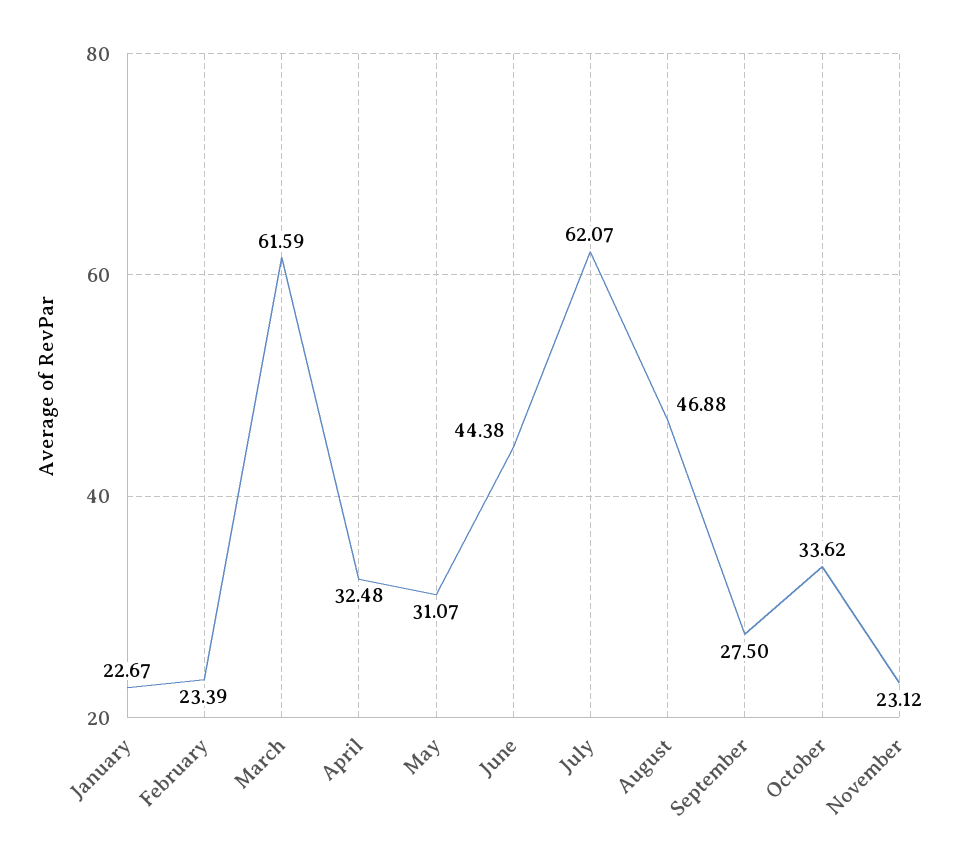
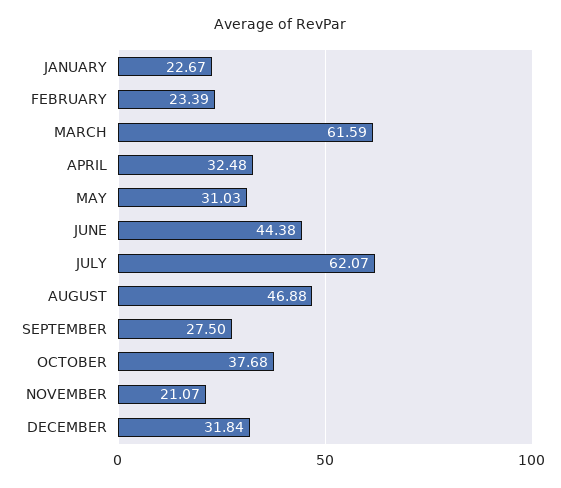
May: 31.07 -> 31.03
October: 33.62 -> 37.68
November: 23.12 -> 21.07
DECEMBER: none -> 31.84

